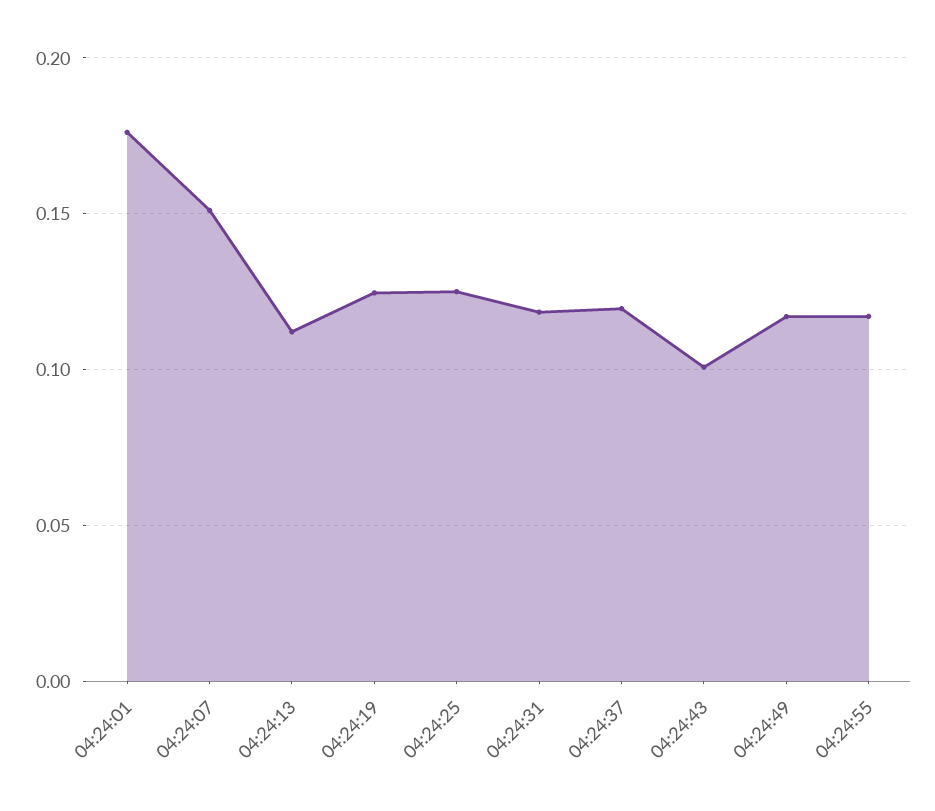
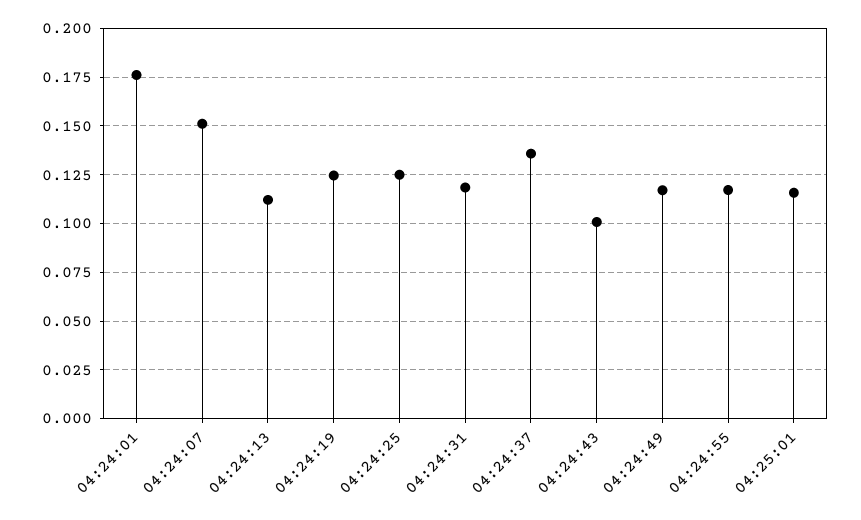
04:24:37: 0.12 -> 0.135
04:25:01: none -> 0.115

